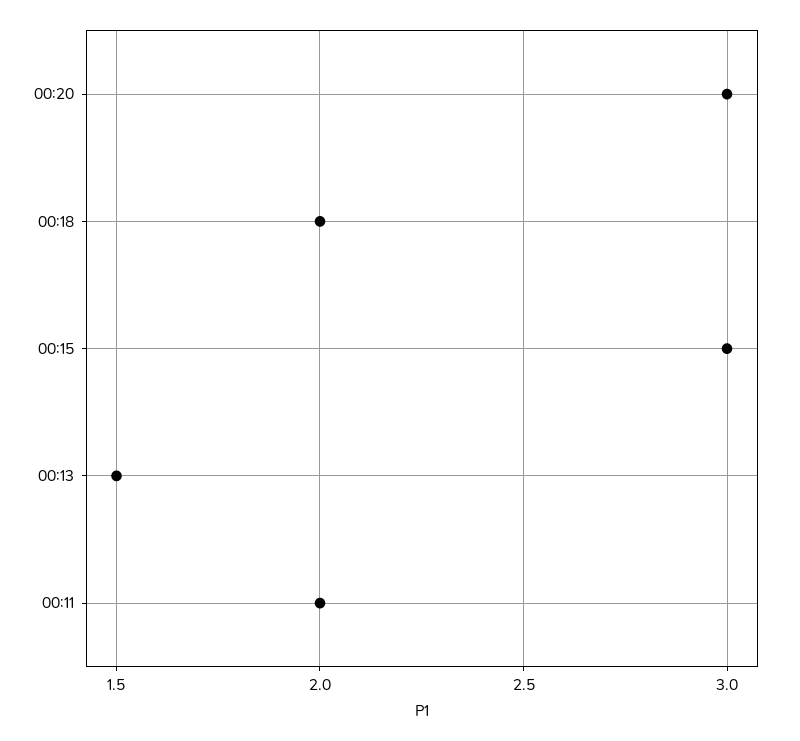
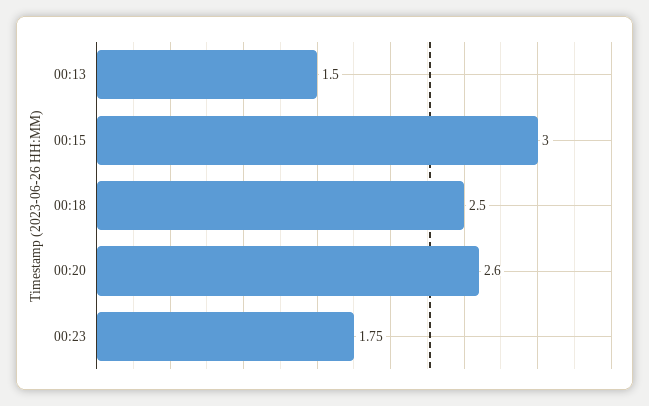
00:20: 3 -> 2.6
00:18: 2 -> 2.5
00:11: 2 -> none
00:23: none -> 1.75

